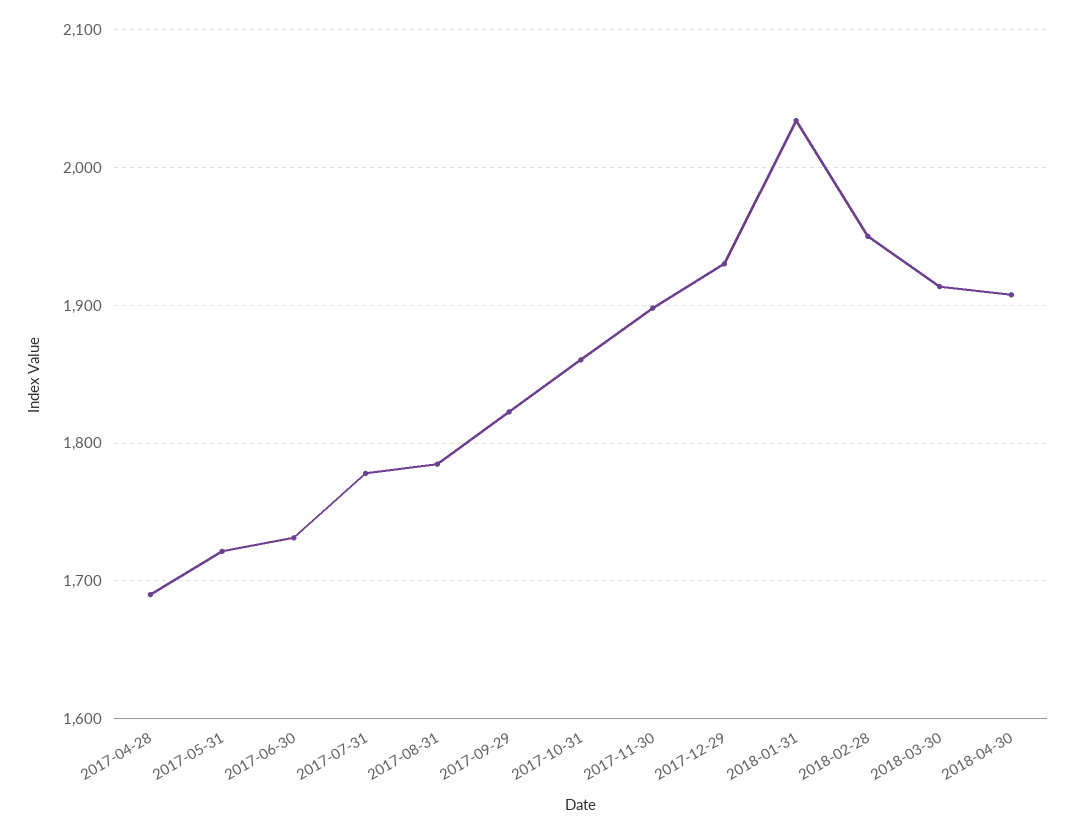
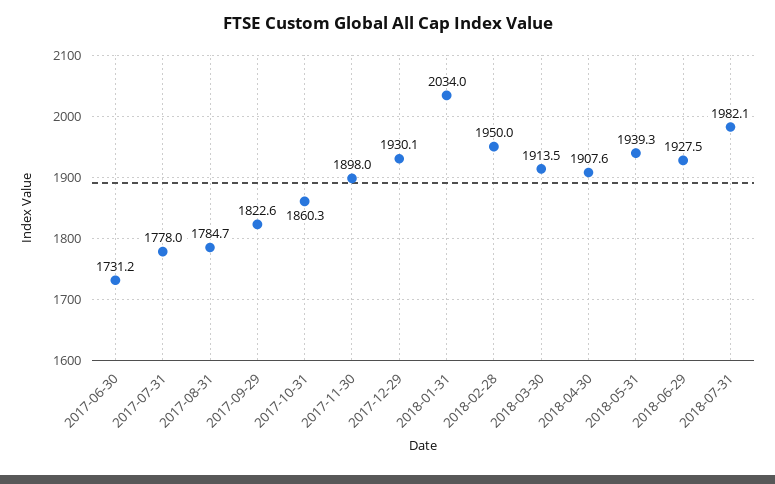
2017-04-28: 1690 -> none
2017-05-31: 1720 -> none
2018-05-31: none -> 1939.3
2018-06-29: none -> 1927.5
2018-07-31: none -> 1982.1

